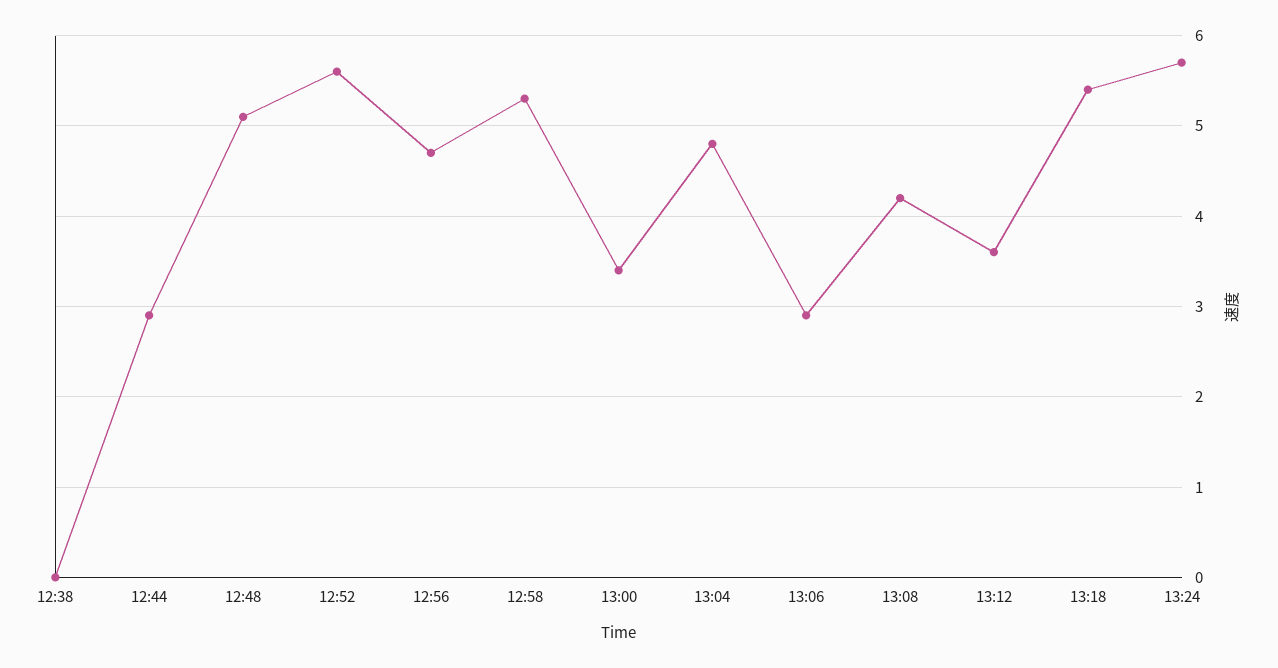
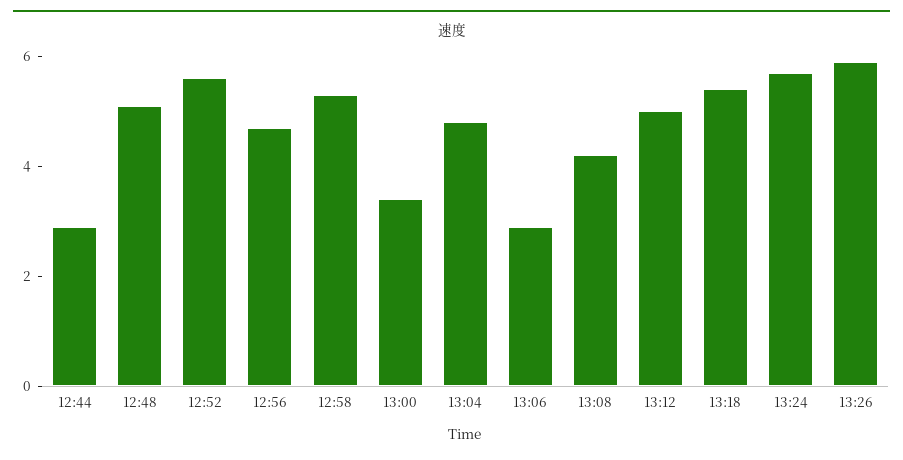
12:38: 0 -> none
13:12: 3.6 -> 5
13:26: none -> 6

